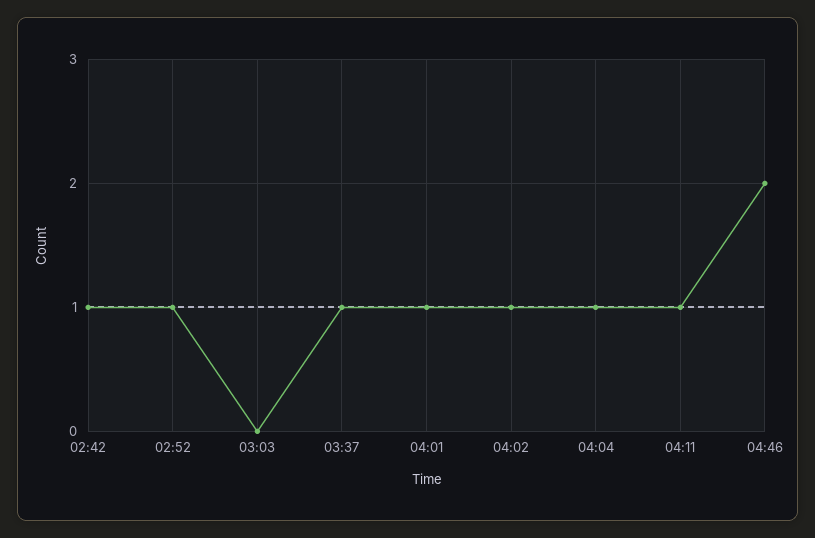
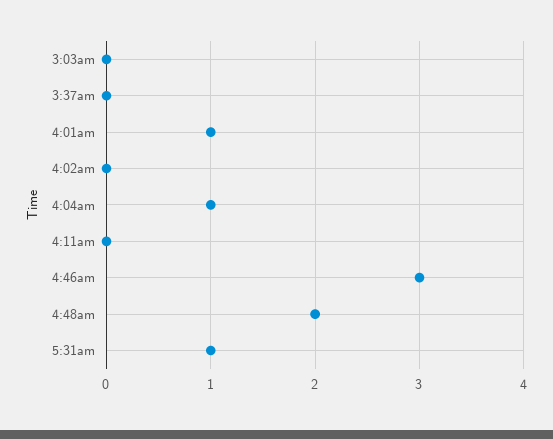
02:42: 1 -> none
02:52: 1 -> none
03:37: 1 -> 0
04:02: 1 -> 0
04:11: 1 -> 0
04:46: 2 -> 3
4:48am: none -> 2
5:31am: none -> 1

